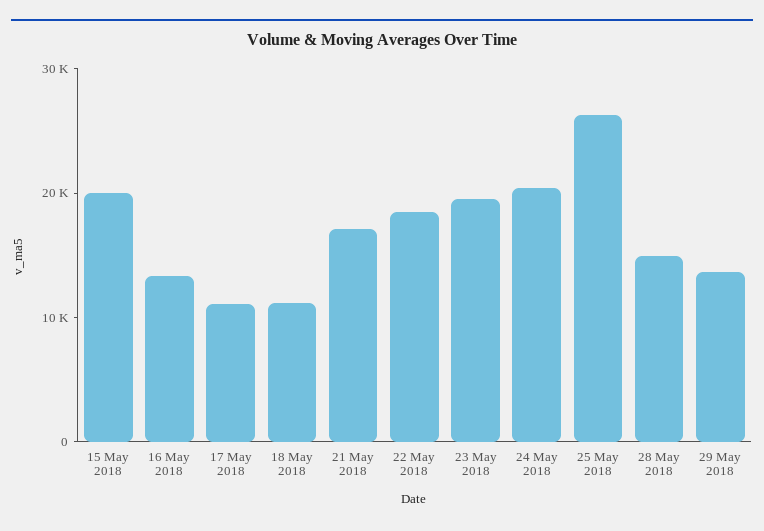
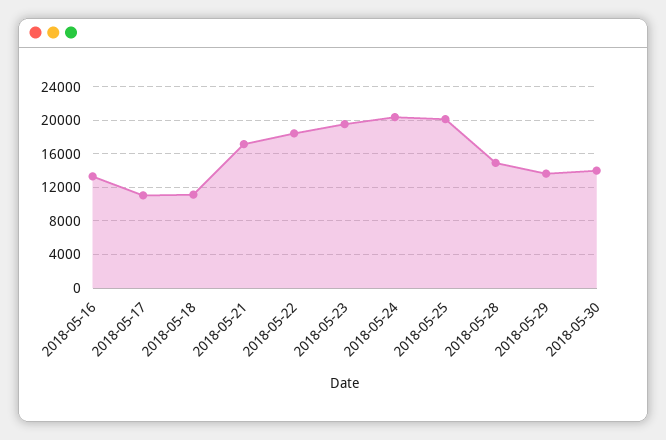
15 May 2018: 20000 -> none
25 May 2018: 26000 -> 20000
2018-05-30: none -> 14000

